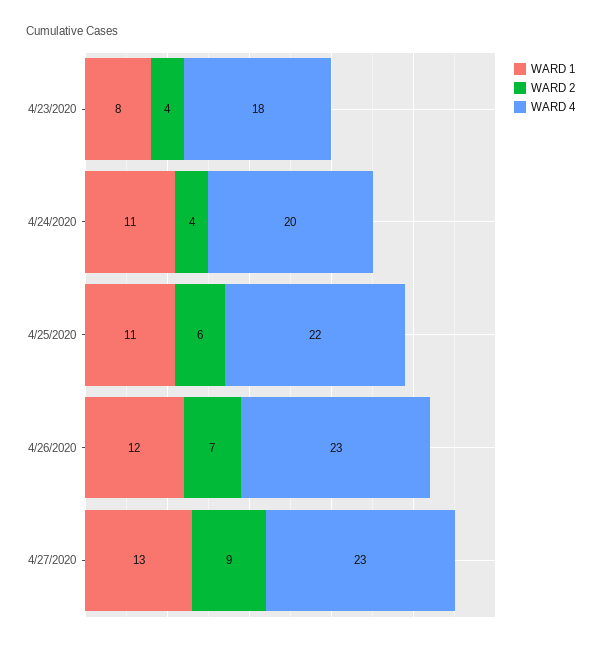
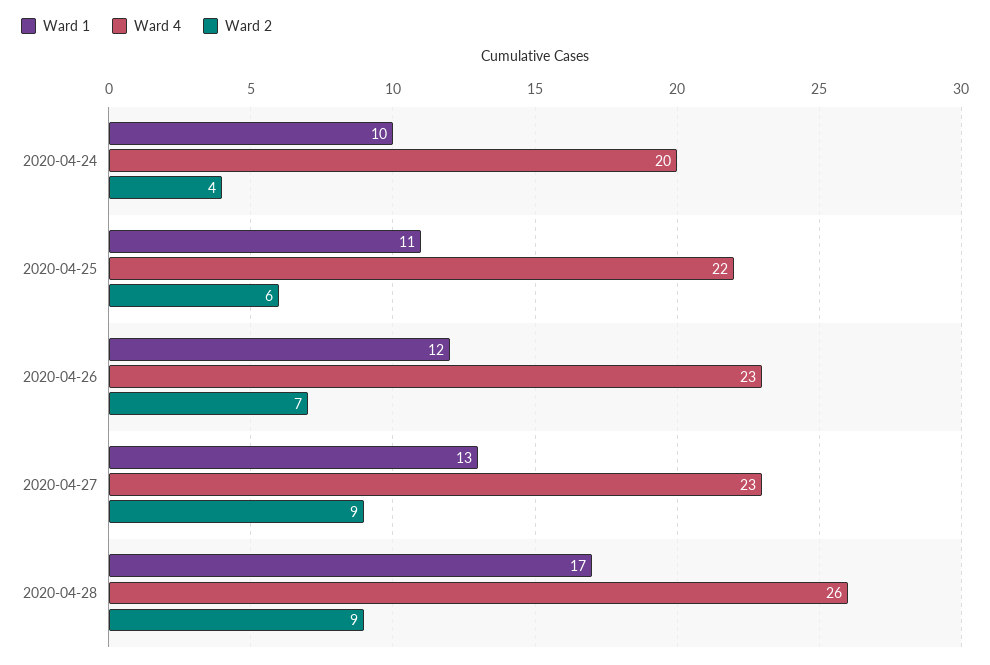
WARD 1, 4/23/2020: 8 -> none
WARD 2, 4/23/2020: 4 -> none
WARD 4, 4/23/2020: 18 -> none
WARD 1, 4/24/2020: 11 -> 10
WARD 1, 2020-04-28: none -> 17
WARD 4, 2020-04-28: none -> 26
WARD 2, 2020-04-28: none -> 9

